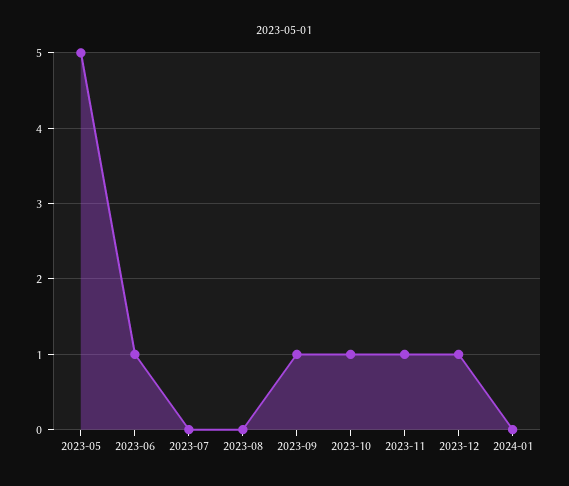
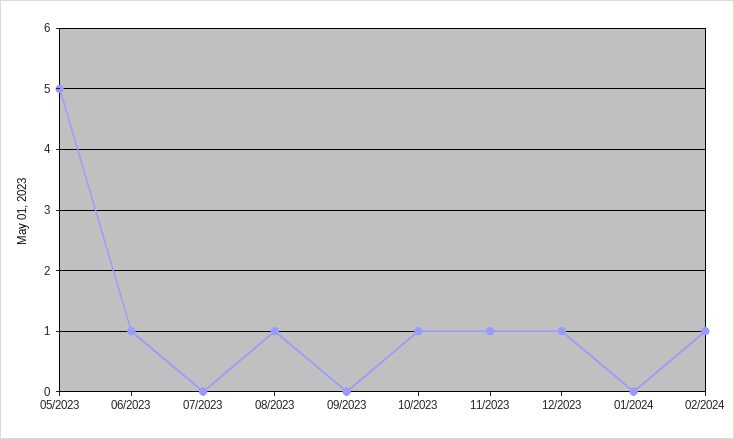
2023-08: 0 -> 1
2023-09: 1 -> 0
02/2024: none -> 1

